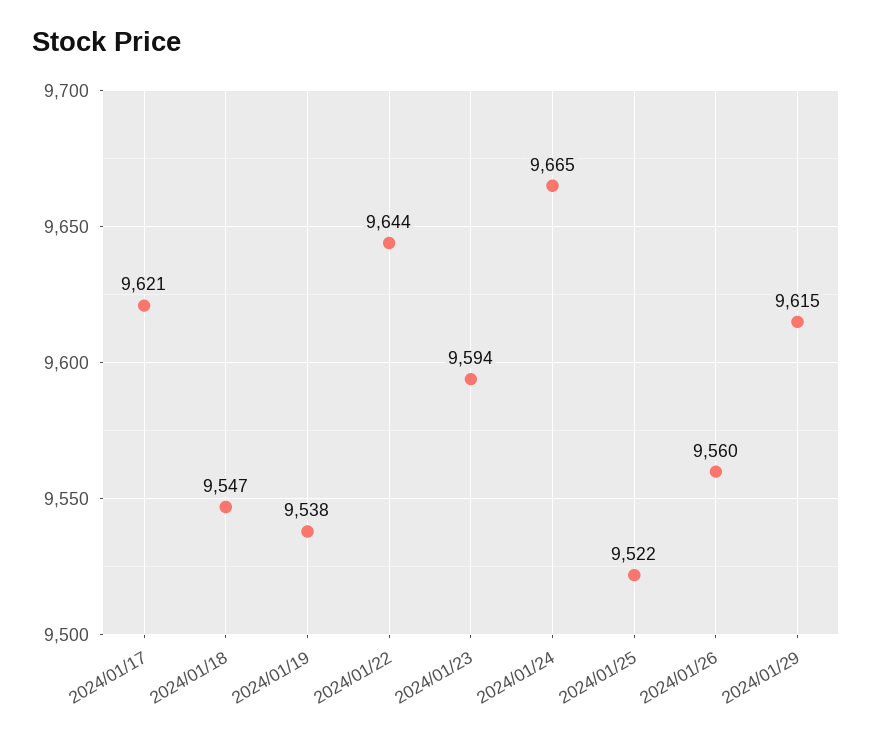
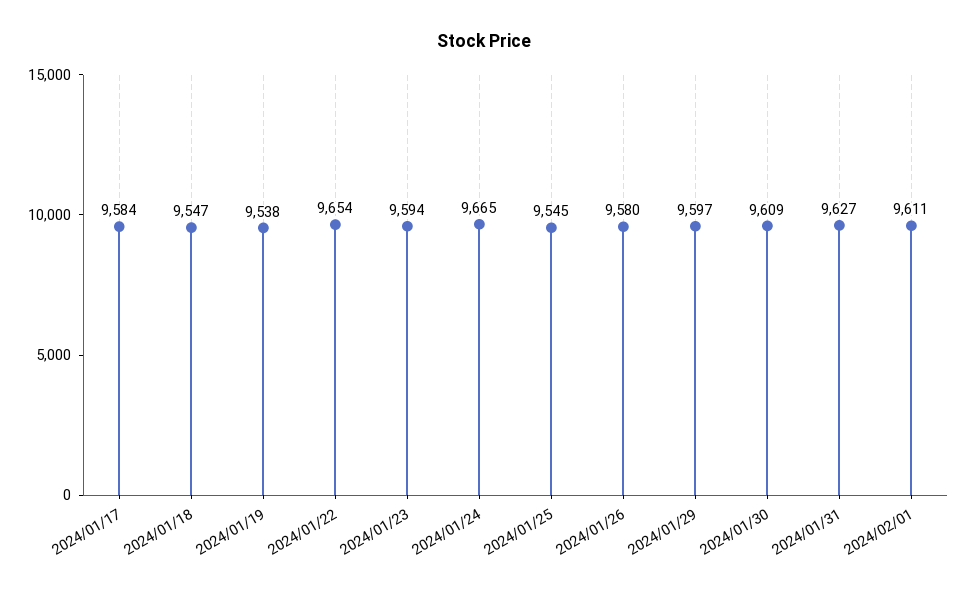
2024/01/17: 9621 -> 9584
2024/01/22: 9644 -> 9654
2024/01/25: 9522 -> 9545
2024/01/26: 9560 -> 9580
2024/01/29: 9615 -> 9597
2024/01/30: none -> 9609
2024/01/31: none -> 9627
2024/02/01: none -> 9611

